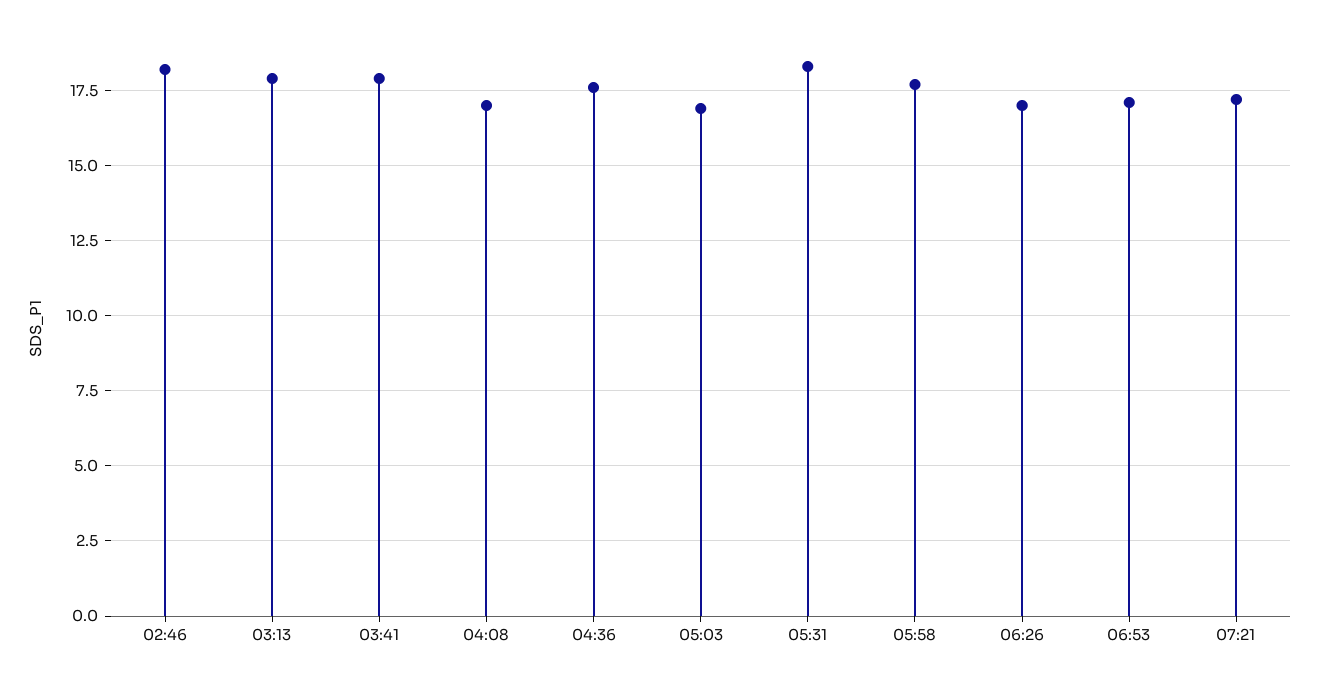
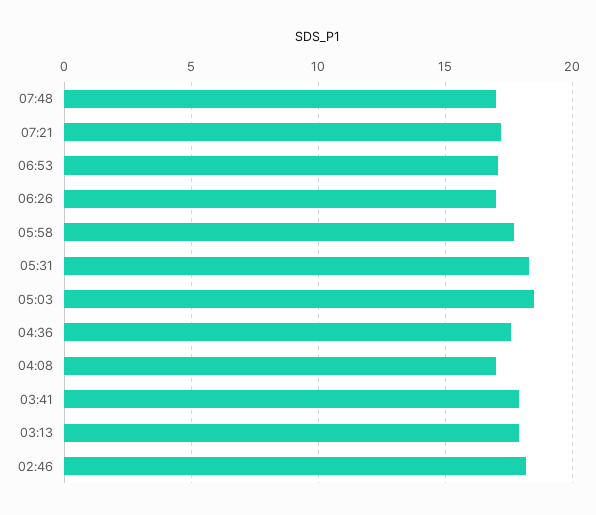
05:03: 17 -> 18.5
07:48: none -> 17

